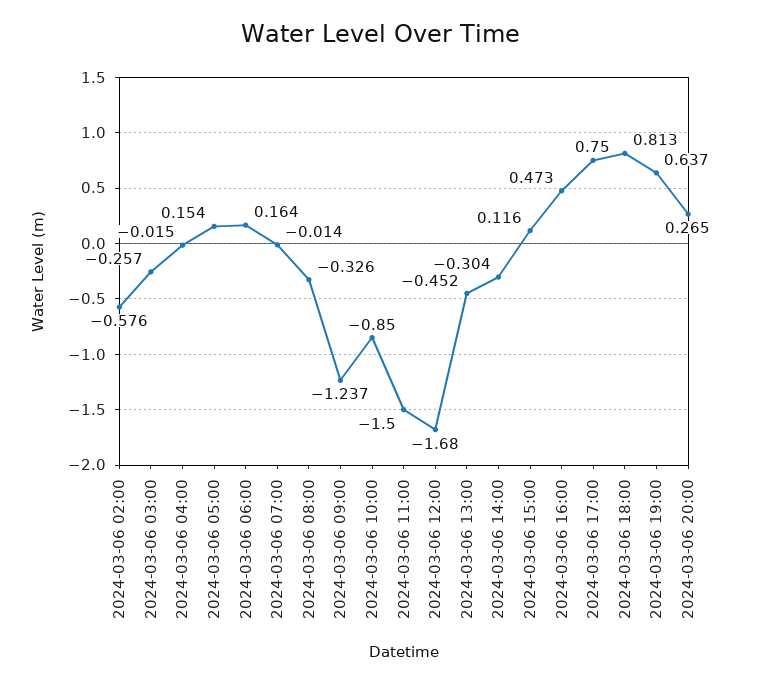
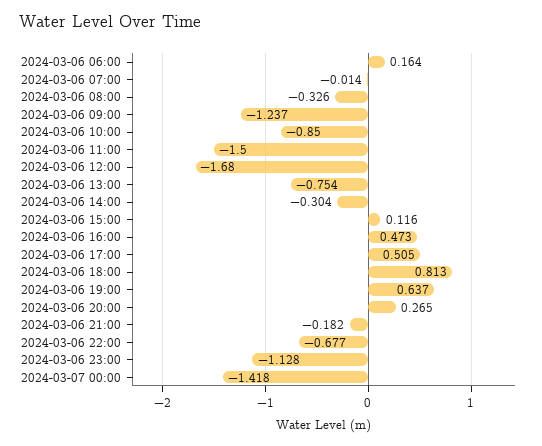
2024-03-06 02:00: -0.576 -> none
2024-03-06 03:00: -0.257 -> none
2024-03-06 04:00: -0.015 -> none
2024-03-06 05:00: 0.154 -> none
2024-03-06 13:00: -0.452 -> -0.754
2024-03-06 17:00: 0.75 -> 0.505
2024-03-06 21:00: none -> -0.182
2024-03-06 22:00: none -> -0.677
2024-03-06 23:00: none -> -1.128
2024-03-07 00:00: none -> -1.418

